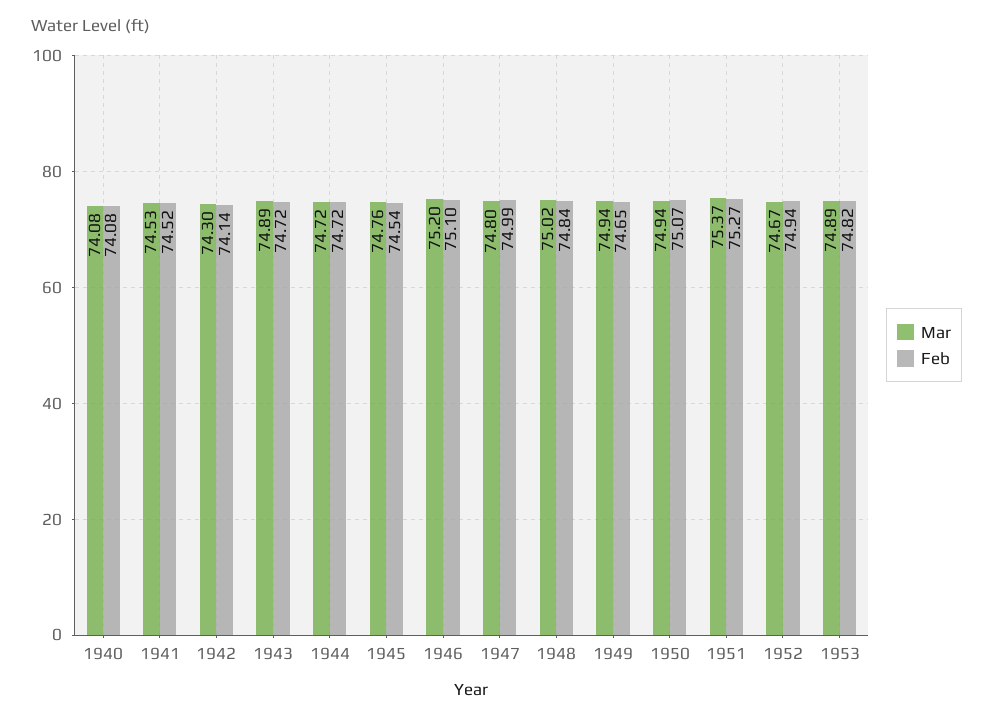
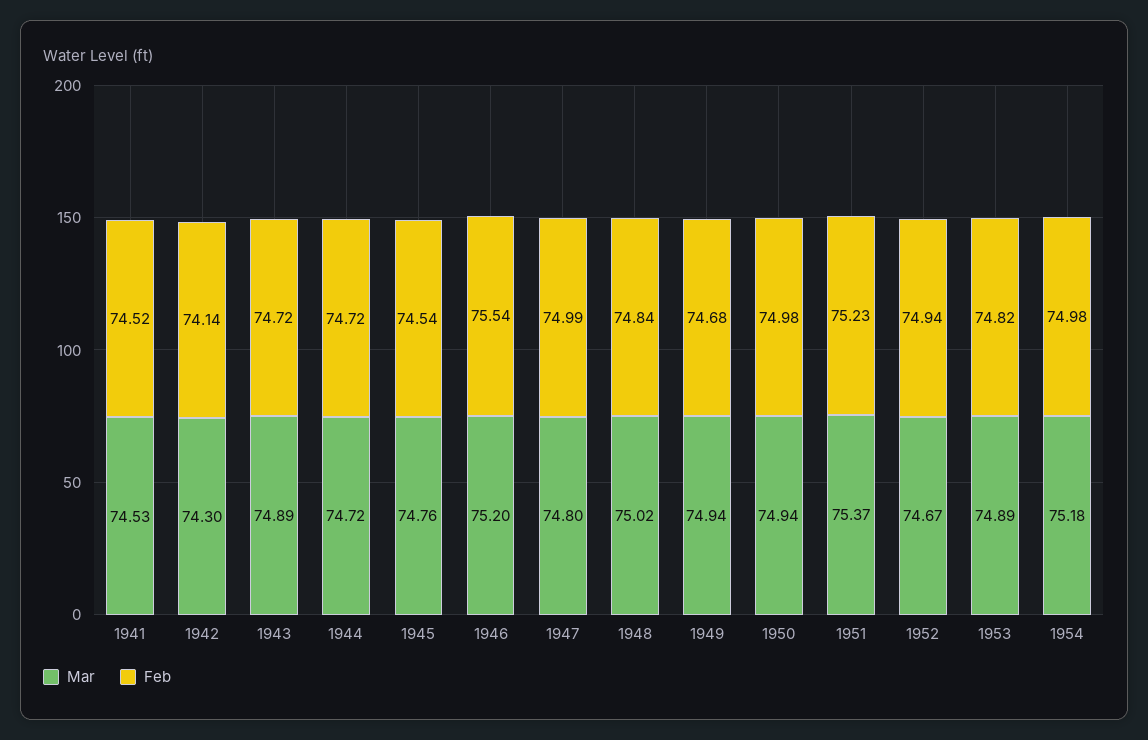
Mar, 1940: 74.08 -> none
Feb, 1940: 74.08 -> none
Feb, 1946: 75.1 -> 75.54
Feb, 1949: 74.65 -> 74.68
Feb, 1950: 75.07 -> 74.98
Feb, 1951: 75.27 -> 75.23
Mar, 1954: none -> 75.18
Feb, 1954: none -> 74.98

